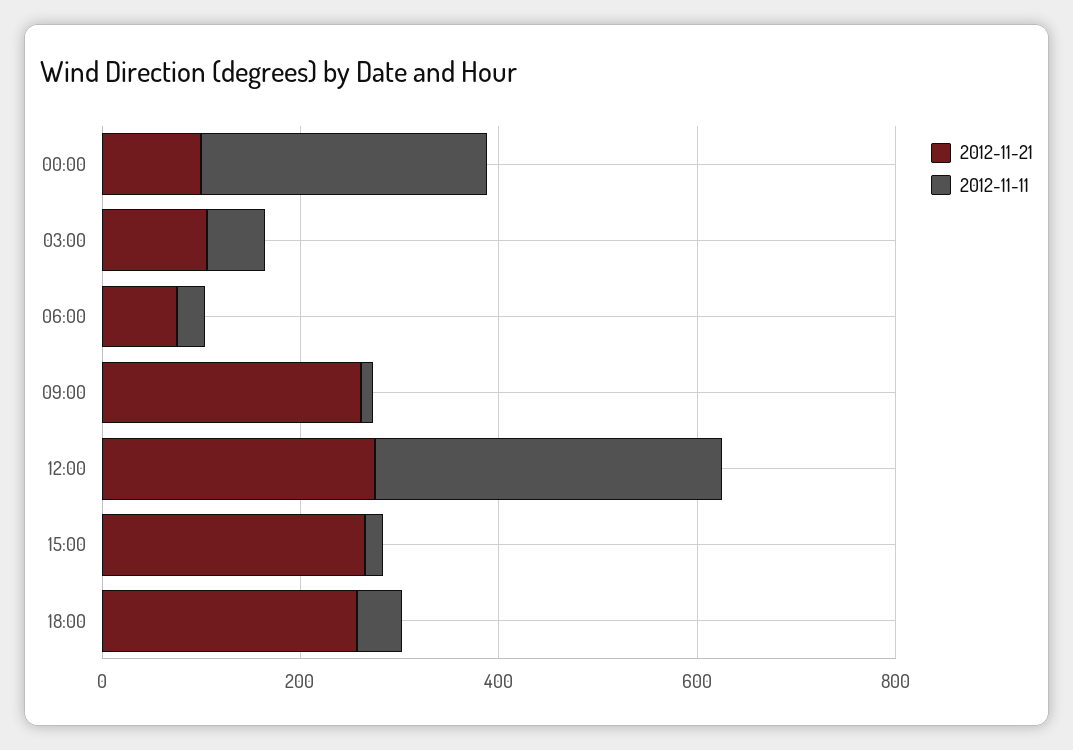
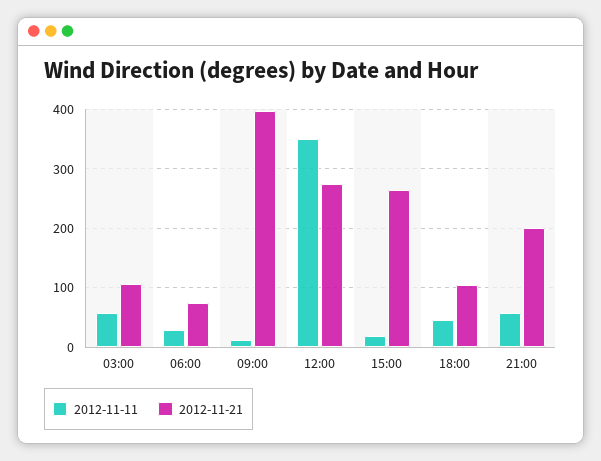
2012-11-21, 00:00: 100 -> none
2012-11-11, 00:00: 300 -> none
2012-11-21, 09:00: 250 -> 400
2012-11-21, 18:00: 250 -> 100
2012-11-11, 21:00: none -> 60
2012-11-21, 21:00: none -> 200

